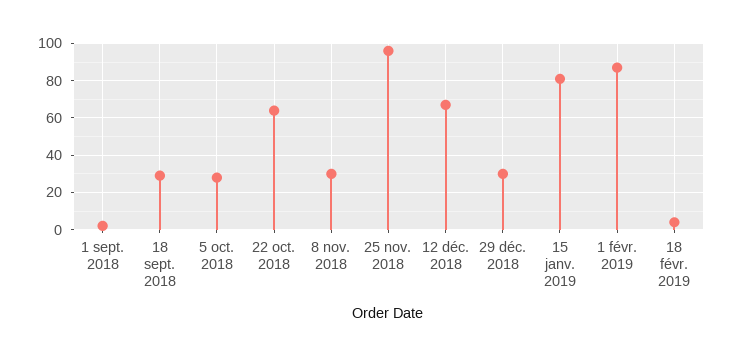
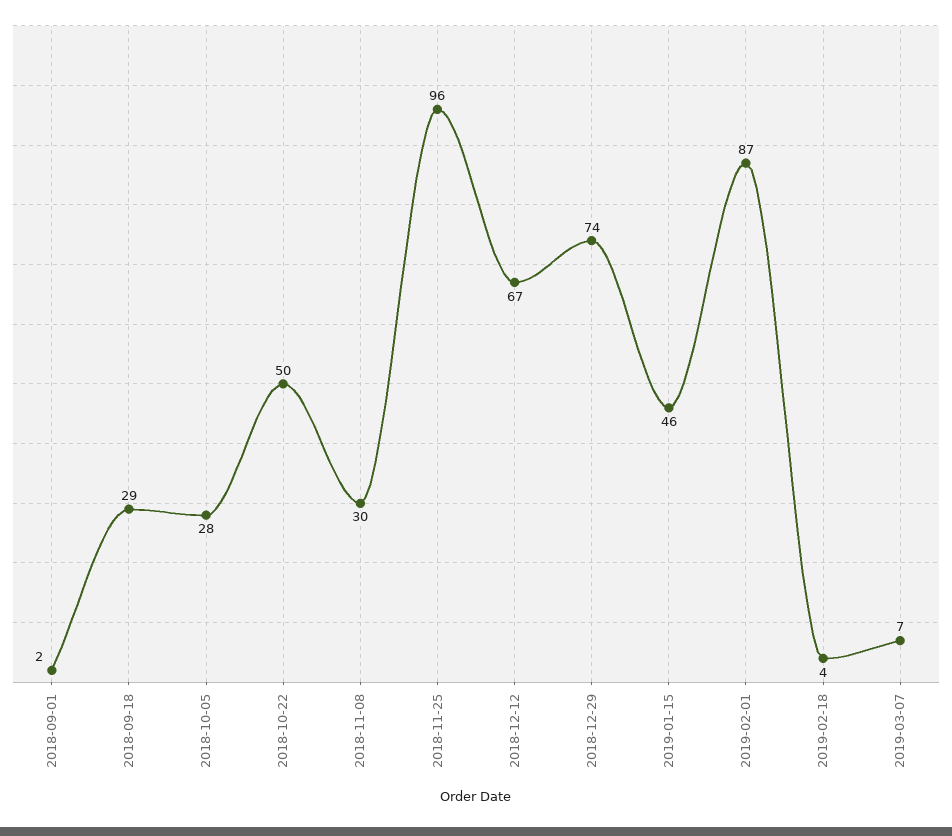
22 oct. 2018: 65 -> 50
29 déc. 2018: 30 -> 74
15 janv. 2019: 80 -> 46
2019-03-07: none -> 7

